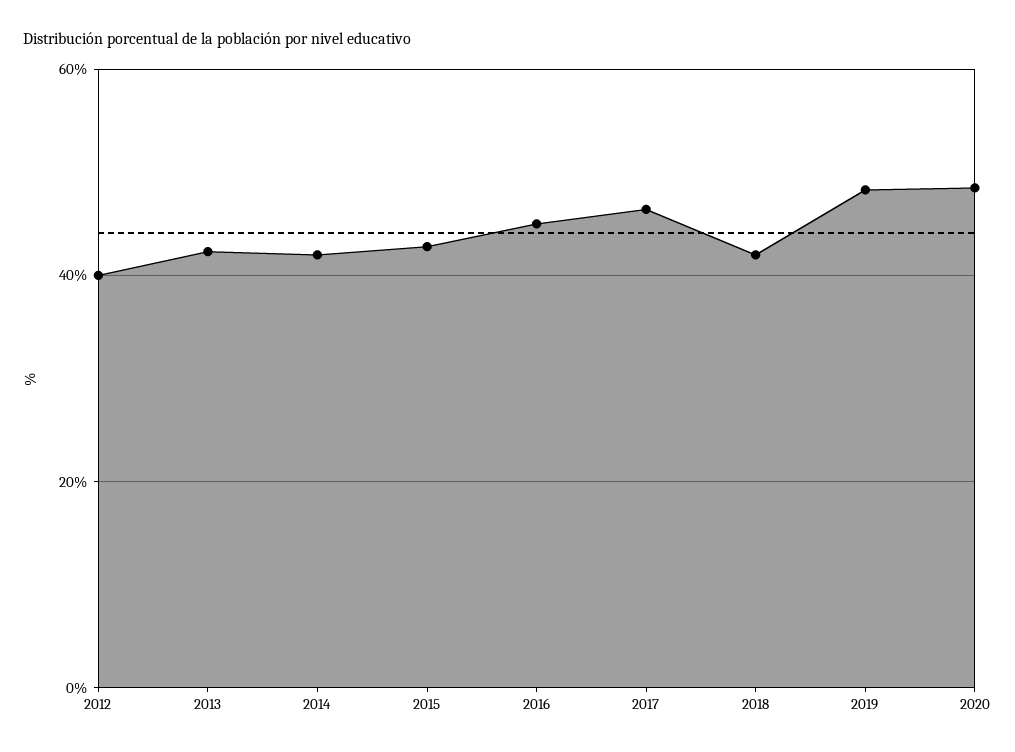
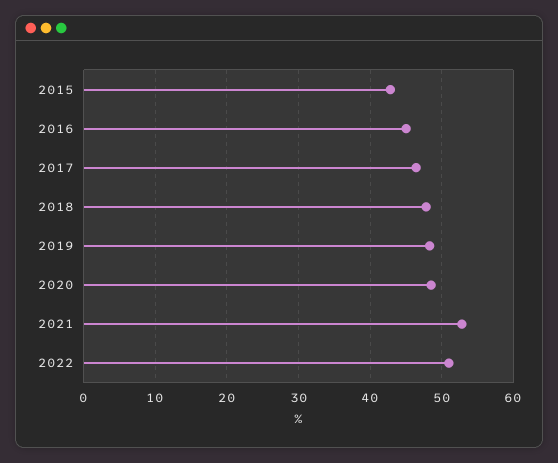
2012: 40 -> none
2013: 42 -> none
2014: 42 -> none
2018: 42 -> 48
2021: none -> 53
2022: none -> 51

